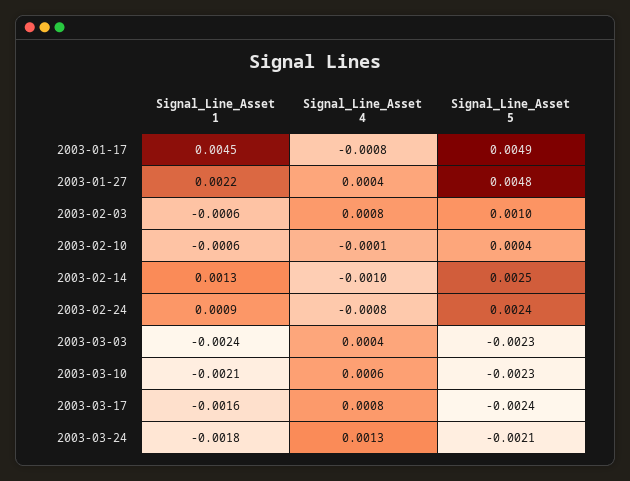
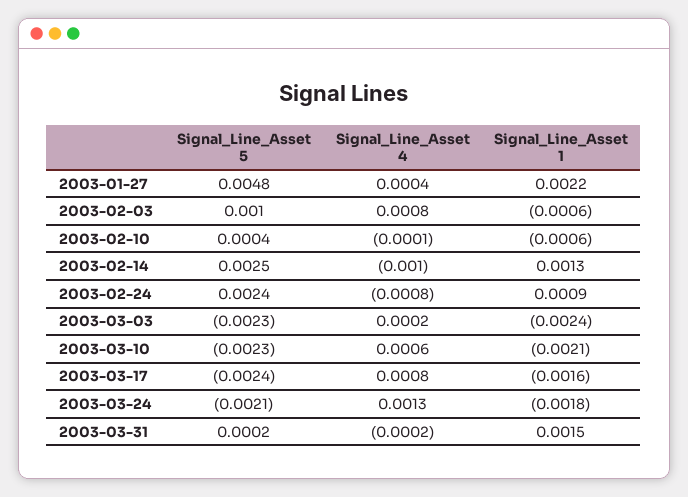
Signal_Line_Asset 1, 2003-01-17: 0.0045 -> none
Signal_Line_Asset 4, 2003-01-17: -0.0008 -> none
Signal_Line_Asset 5, 2003-01-17: 0.0049 -> none
Signal_Line_Asset 4, 2003-03-03: 0.0004 -> 0.0002
Signal_Line_Asset 5, 2003-03-31: none -> 0.0002
Signal_Line_Asset 4, 2003-03-31: none -> -0.0002
Signal_Line_Asset 1, 2003-03-31: none -> 0.0015

